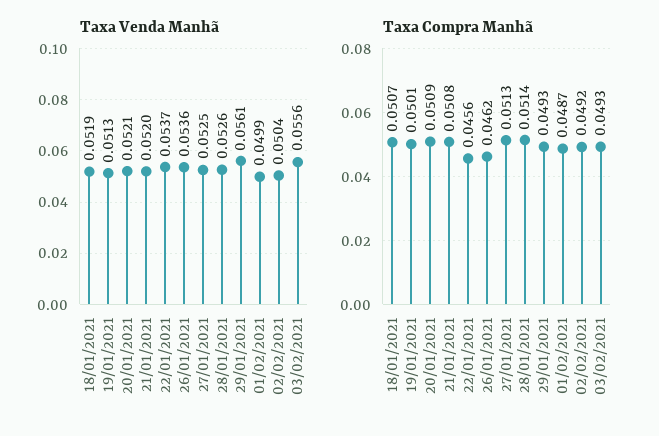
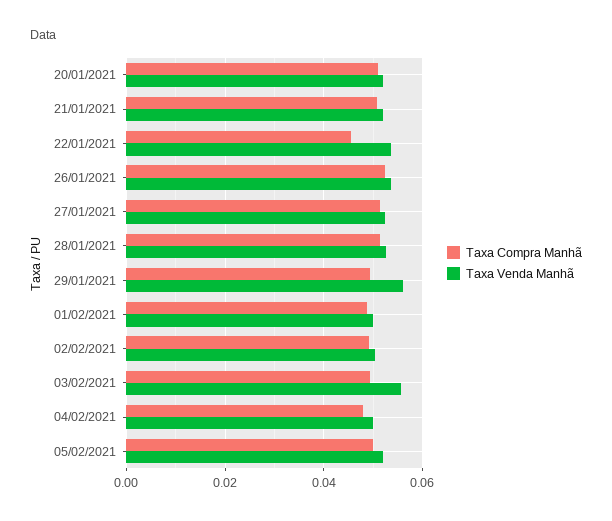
Taxa Venda Manhã, 18/01/2021: 0.0519 -> none
Taxa Venda Manhã, 19/01/2021: 0.0513 -> none
Taxa Compra Manhã, 18/01/2021: 0.0507 -> none
Taxa Compra Manhã, 19/01/2021: 0.0501 -> none
Taxa Compra Manhã, 26/01/2021: 0.0462 -> 0.052
Taxa Compra Manhã, 04/02/2021: none -> 0.048
Taxa Venda Manhã, 04/02/2021: none -> 0.05
Taxa Compra Manhã, 05/02/2021: none -> 0.05
Taxa Venda Manhã, 05/02/2021: none -> 0.052

